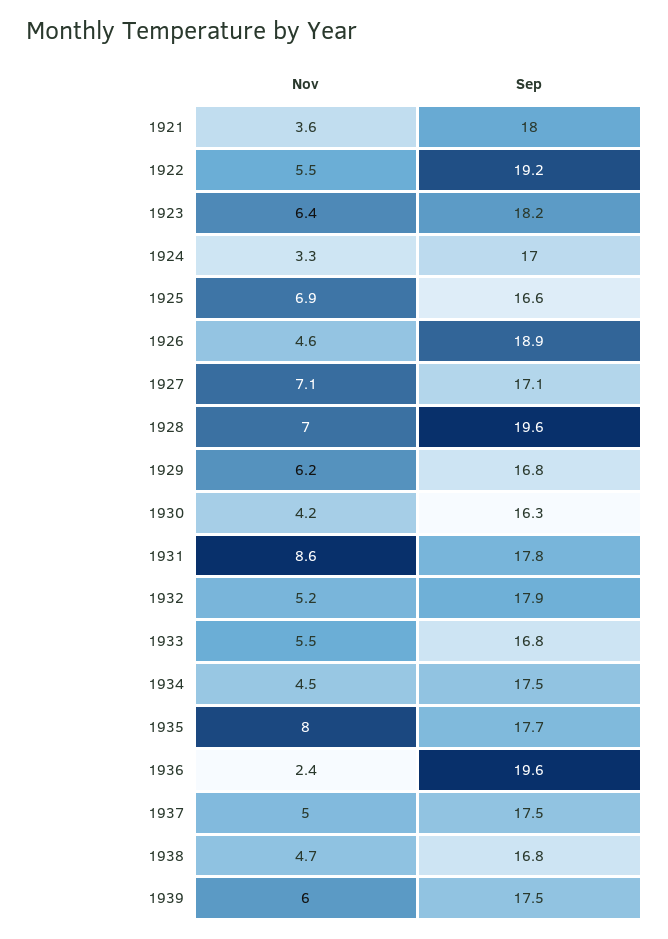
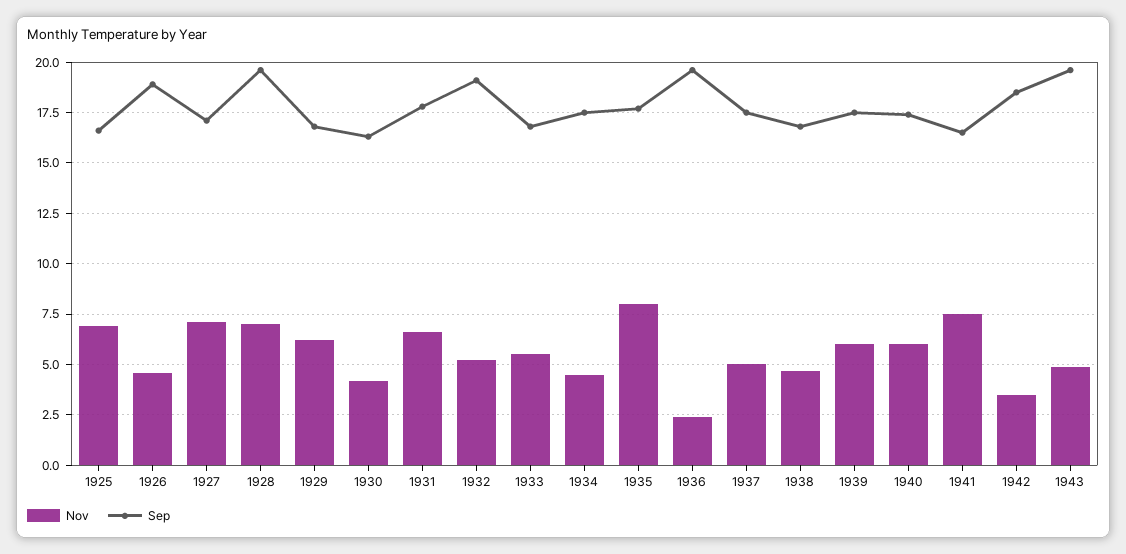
Nov, 1921: 3.6 -> none
Sep, 1921: 18 -> none
Nov, 1922: 5.5 -> none
Sep, 1922: 19.2 -> none
Nov, 1923: 6.4 -> none
Sep, 1923: 18.2 -> none
Nov, 1924: 3.3 -> none
Sep, 1924: 17 -> none
Nov, 1931: 8.6 -> 6.5
Sep, 1932: 17.9 -> 19
Nov, 1940: none -> 6
Sep, 1940: none -> 17.5
Nov, 1941: none -> 7.5
Sep, 1941: none -> 16.5
Nov, 1942: none -> 3.5
Sep, 1942: none -> 18.5
Nov, 1943: none -> 5
Sep, 1943: none -> 19.5

